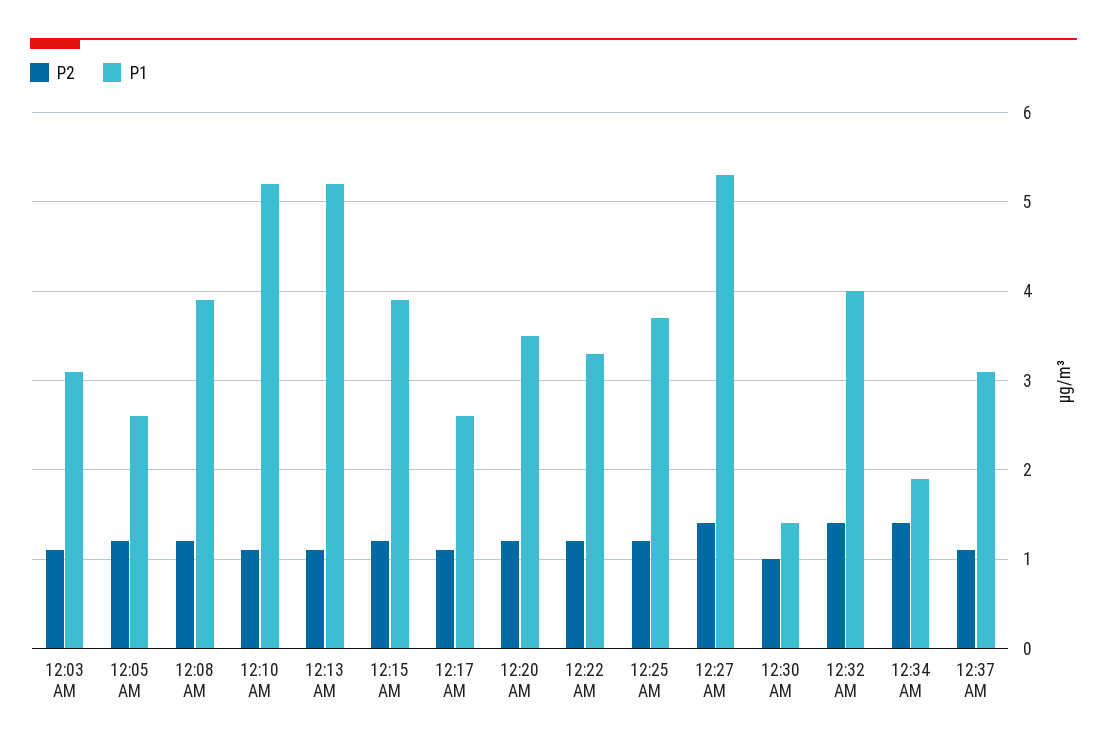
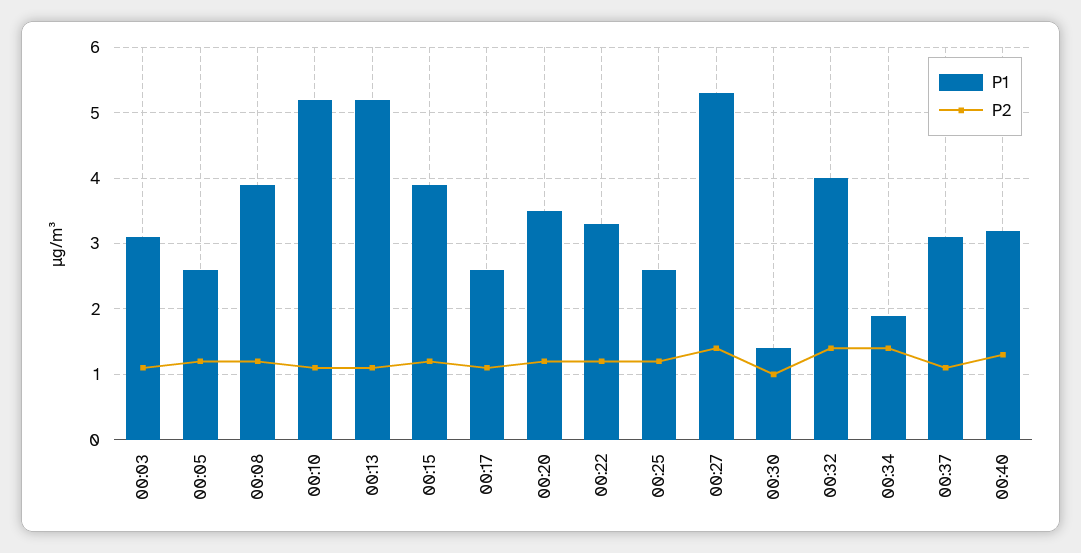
P1, 12:25 AM: 3.7 -> 2.6
P1, 00:40: none -> 3.2
P2, 00:40: none -> 1.3

